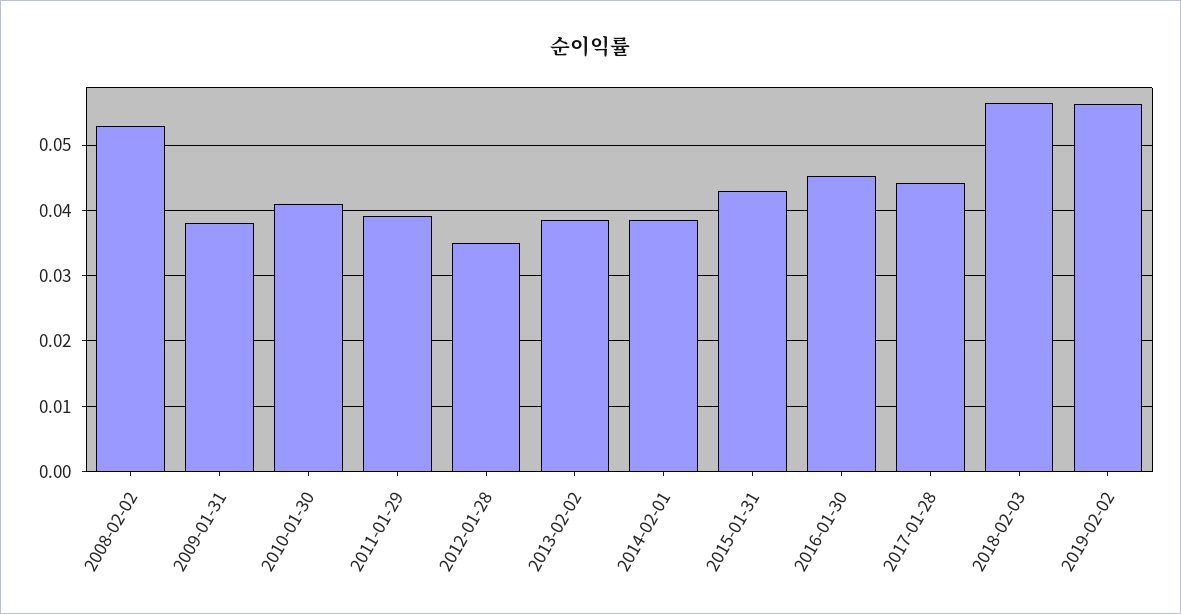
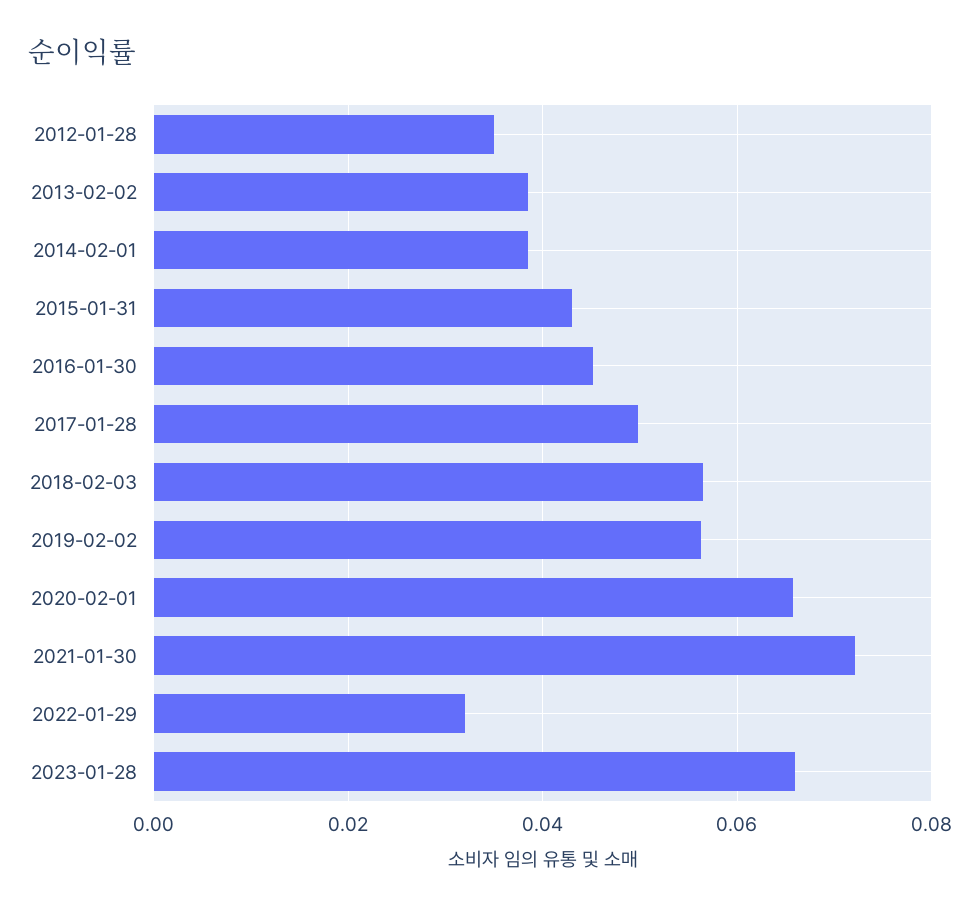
2008-02-02: 0.053 -> none
2009-01-31: 0.038 -> none
2010-01-30: 0.041 -> none
2011-01-29: 0.039 -> none
2017-01-28: 0.044 -> 0.05
2020-02-01: none -> 0.066
2021-01-30: none -> 0.072
2022-01-29: none -> 0.032
2023-01-28: none -> 0.066

